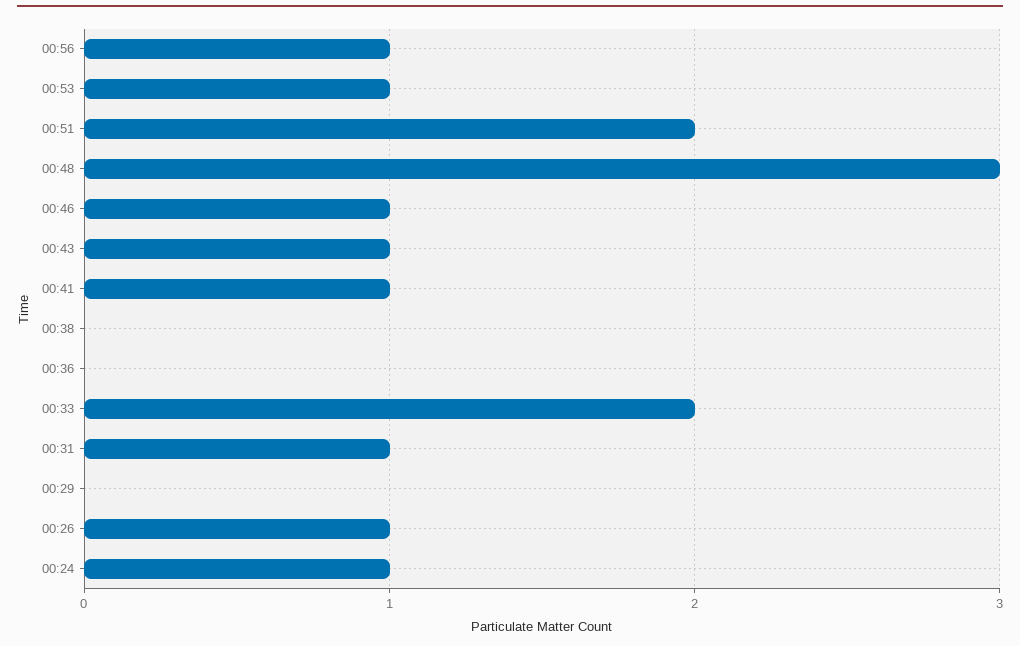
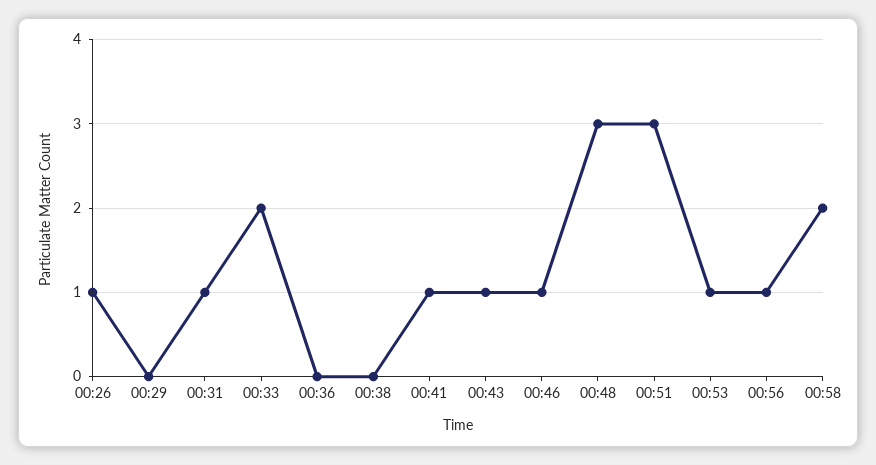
00:51: 2 -> 3
00:24: 1 -> none
00:58: none -> 2

